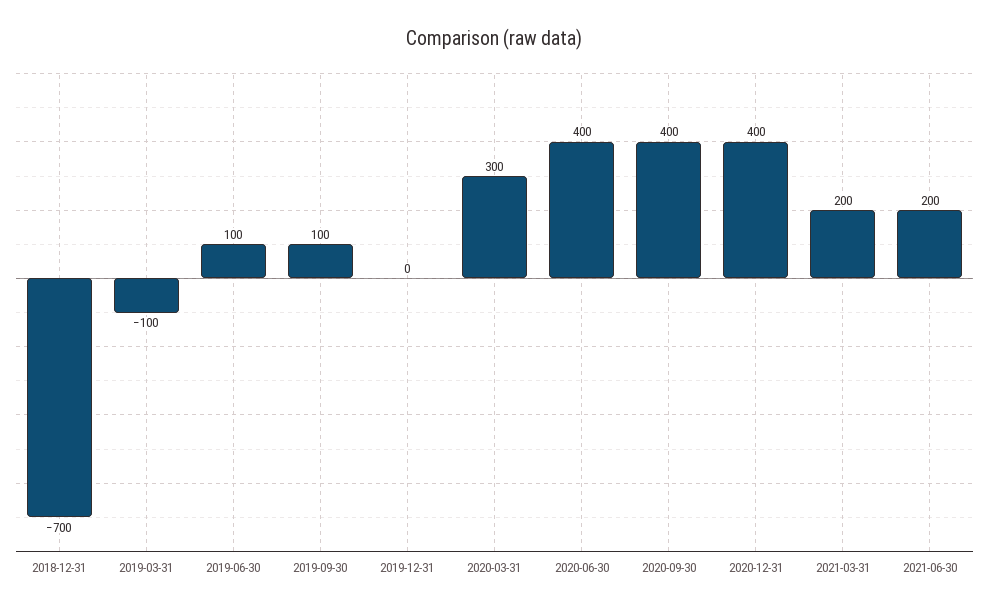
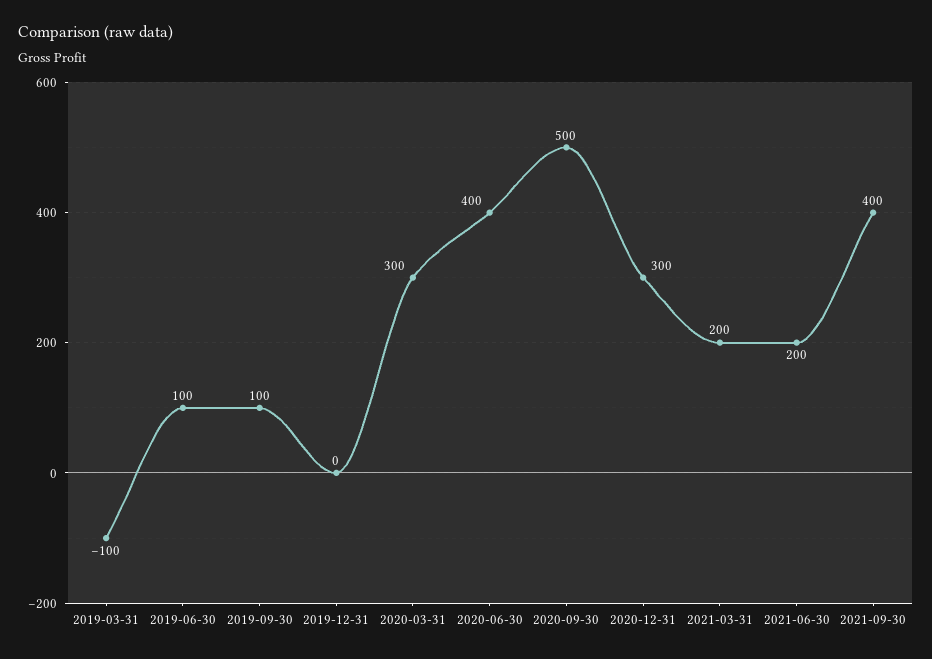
2018-12-31: -700 -> none
2020-09-30: 400 -> 500
2020-12-31: 400 -> 300
2021-09-30: none -> 400

